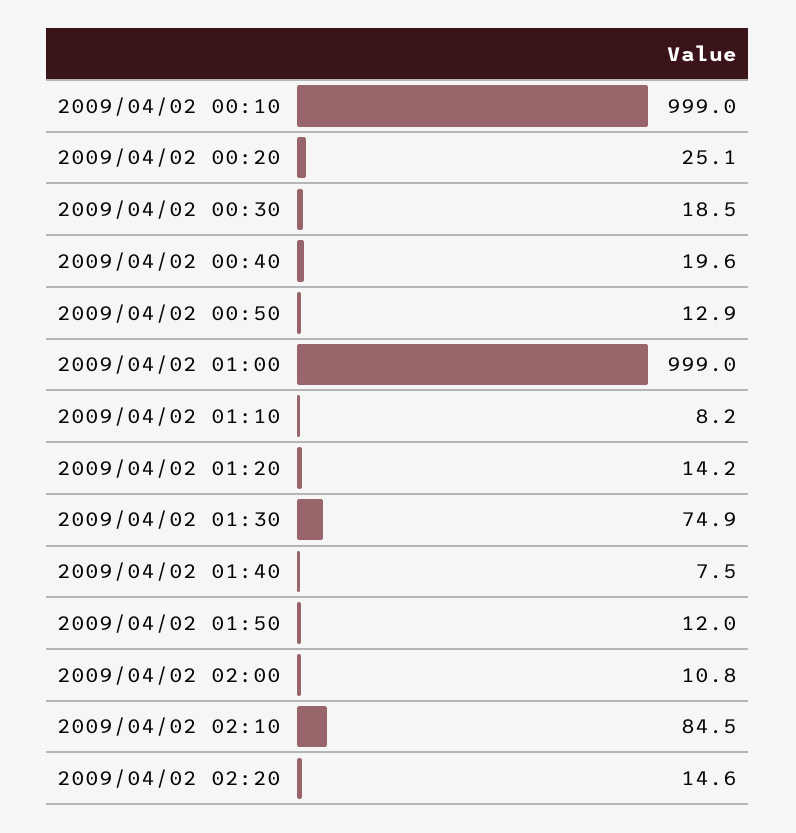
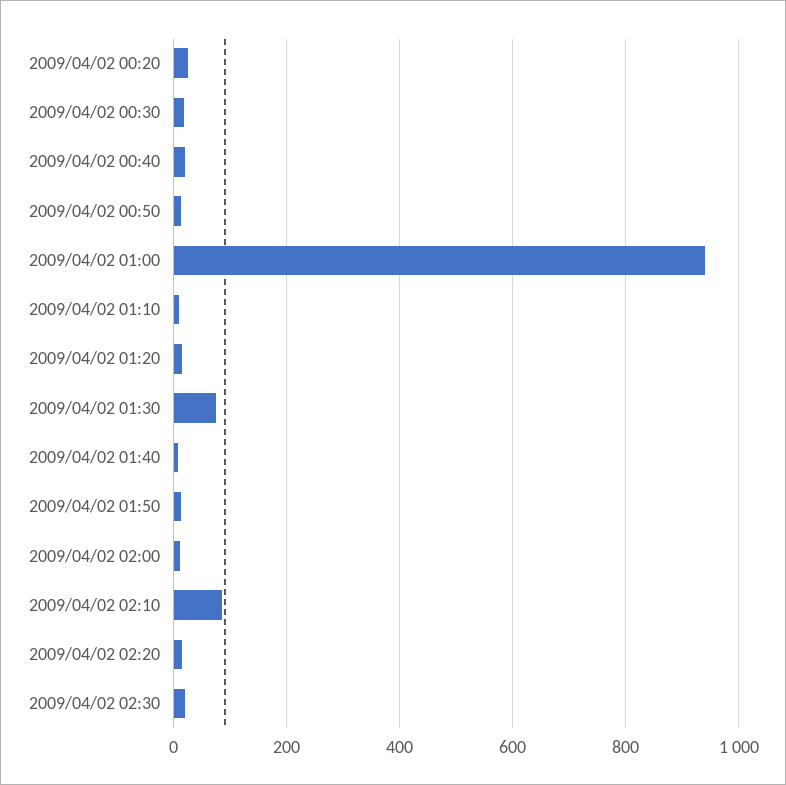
2009/04/02 00:10: 999 -> none
2009/04/02 01:00: 999 -> 940
2009/04/02 02:30: none -> 20

